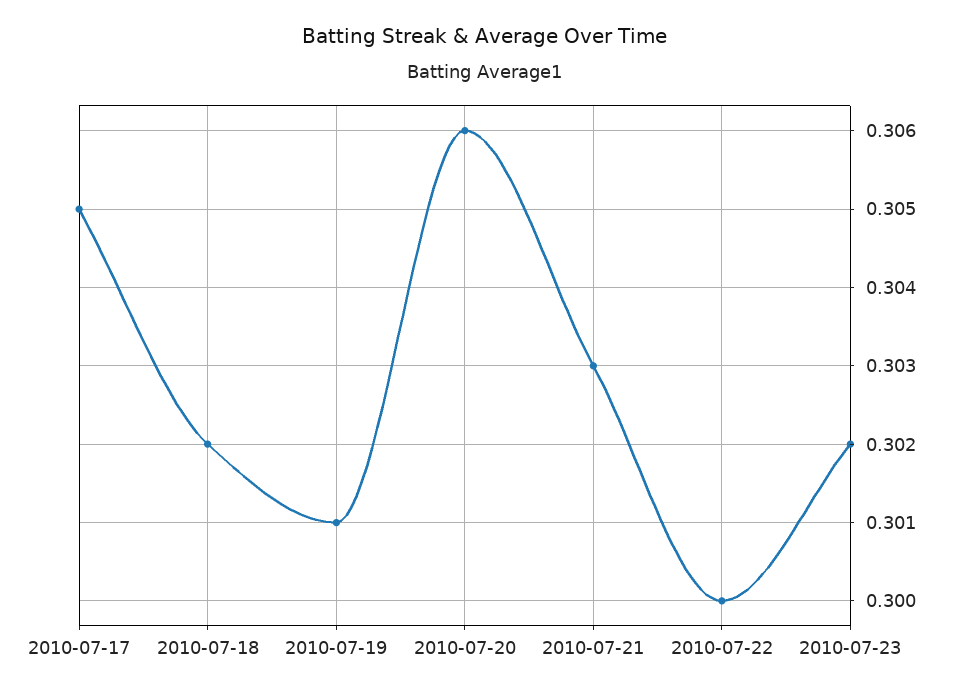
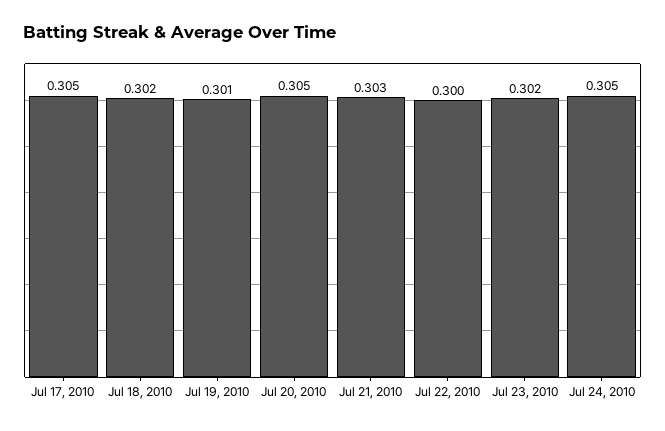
2010-07-20: 0.306 -> 0.305
Jul 24, 2010: none -> 0.305

